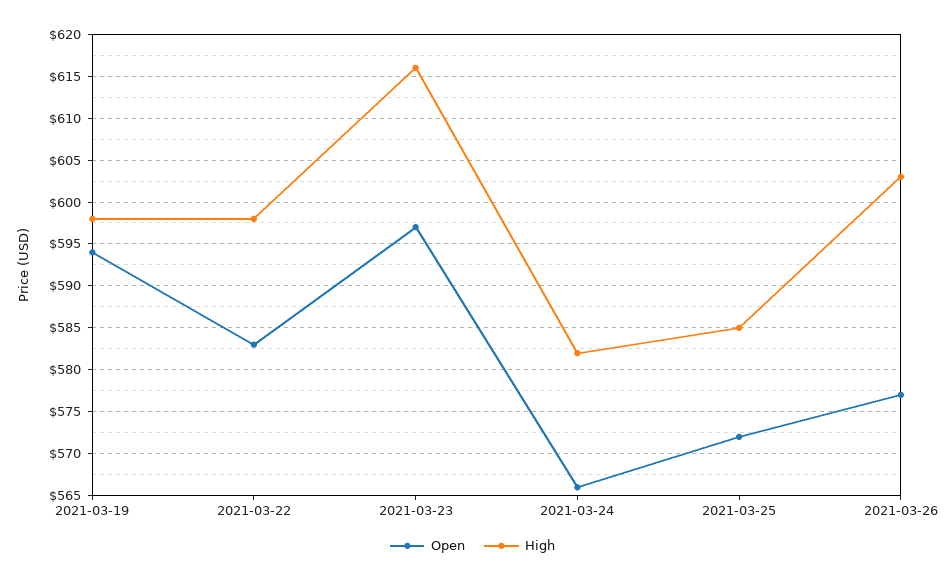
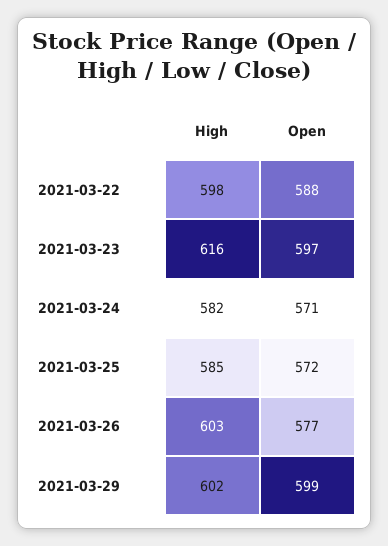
Open, 2021-03-19: 594 -> none
High, 2021-03-19: 598 -> none
Open, 2021-03-22: 583 -> 588
Open, 2021-03-24: 566 -> 571
High, 2021-03-29: none -> 602
Open, 2021-03-29: none -> 599

